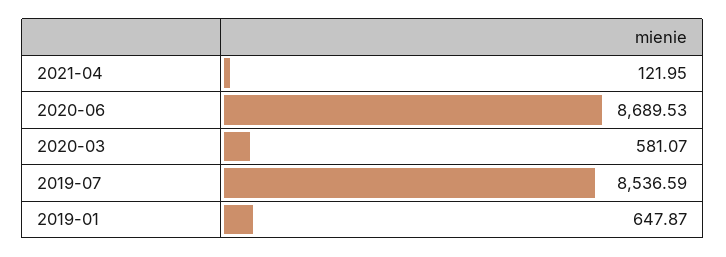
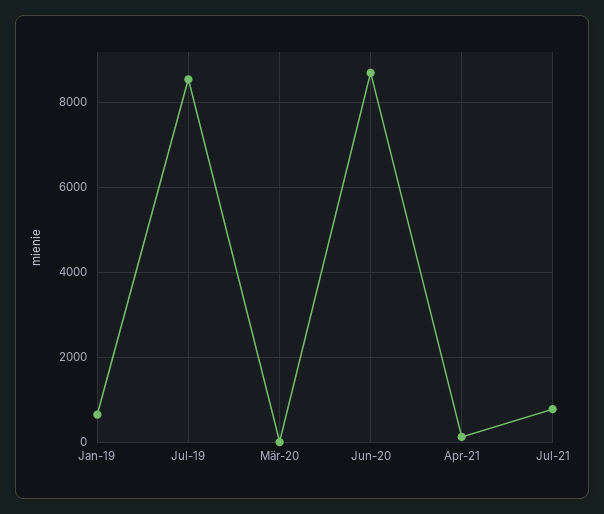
2020-03: 581.07 -> 0
Jul-21: none -> 800

